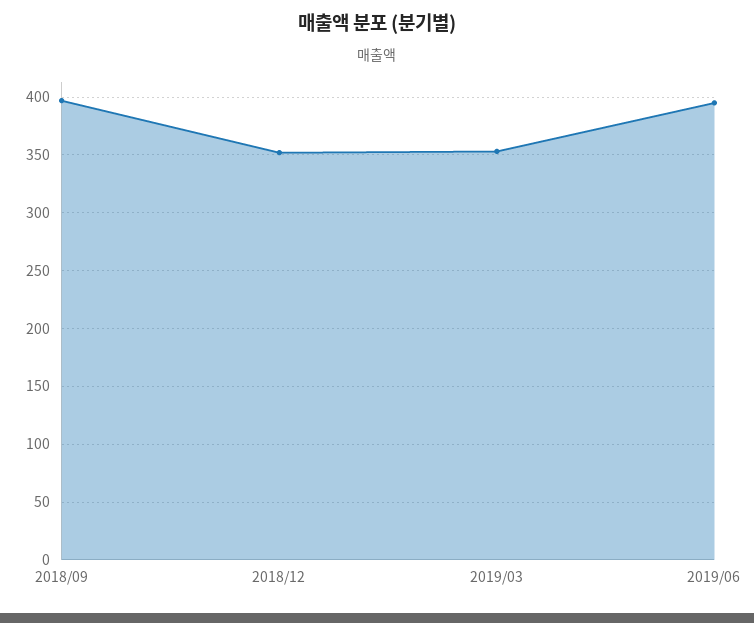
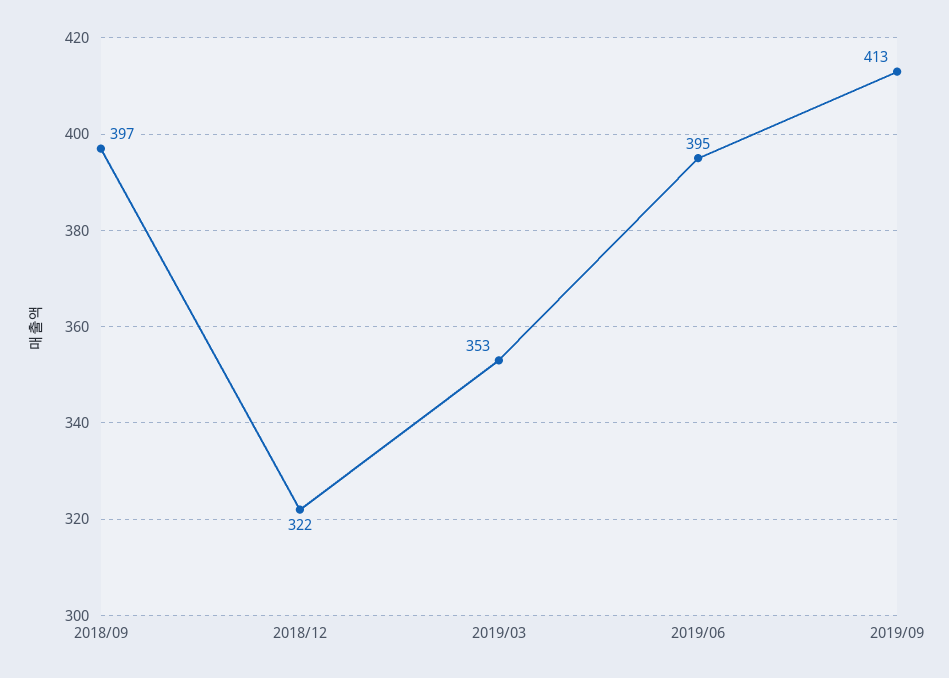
2018/12: 350 -> 322
2019/09: none -> 413

